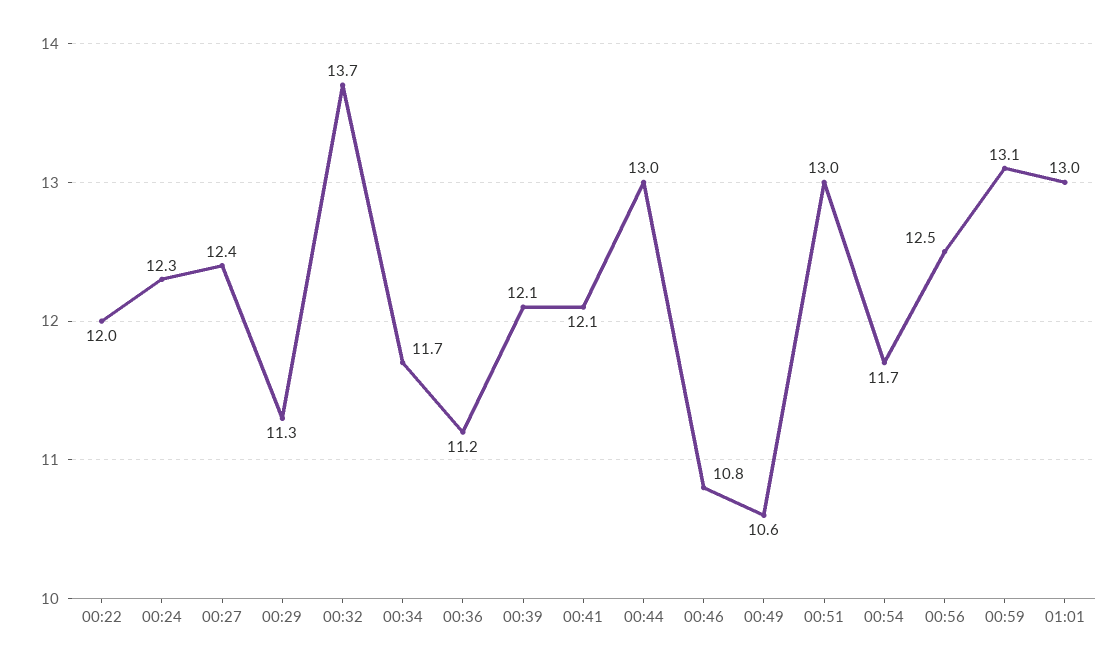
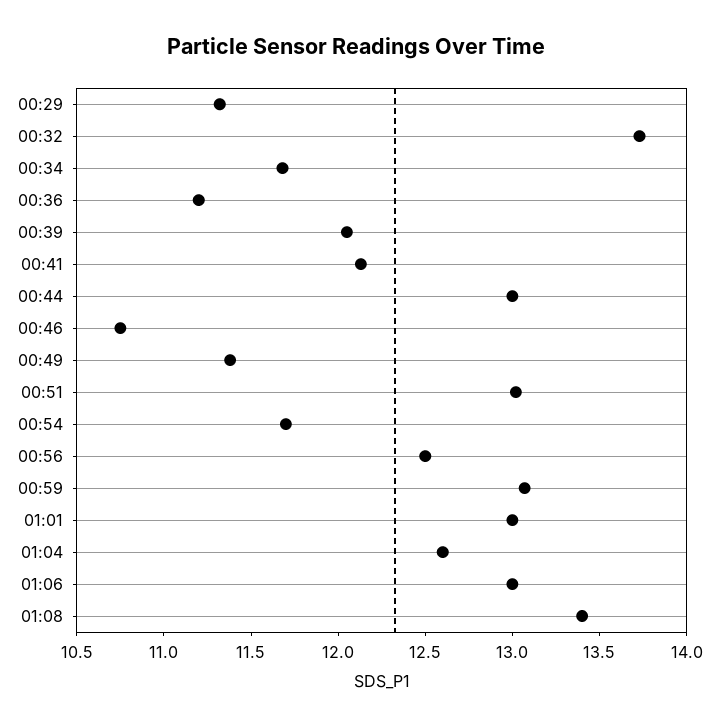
00:22: 12 -> none
00:24: 12.3 -> none
00:27: 12.4 -> none
00:49: 10.6 -> 11.4
01:04: none -> 12.6
01:06: none -> 13
01:08: none -> 13.4

